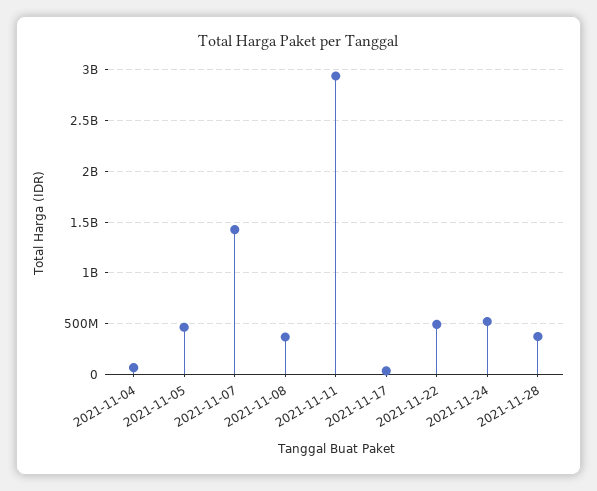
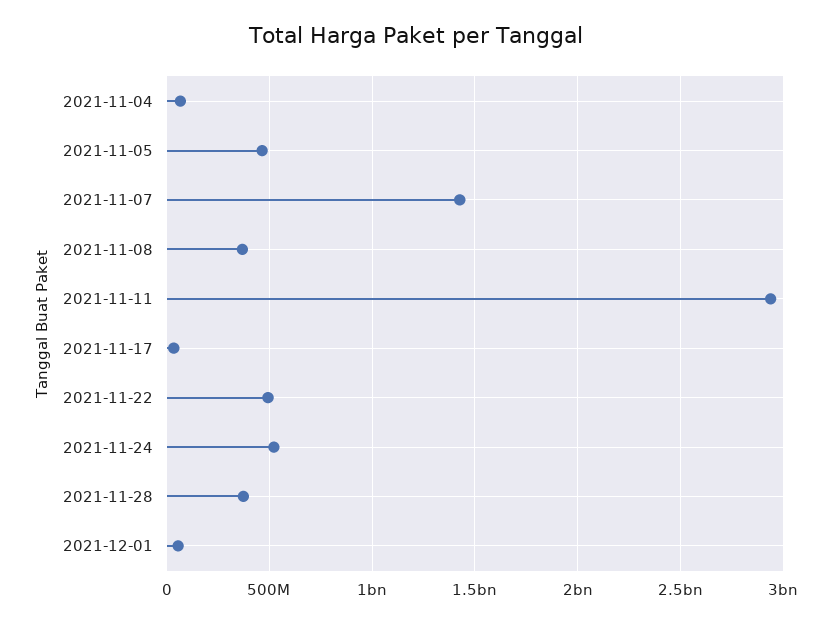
2021-12-01: none -> 50000000

